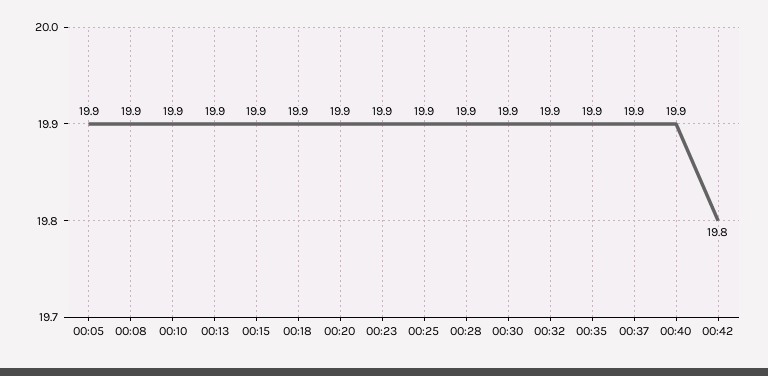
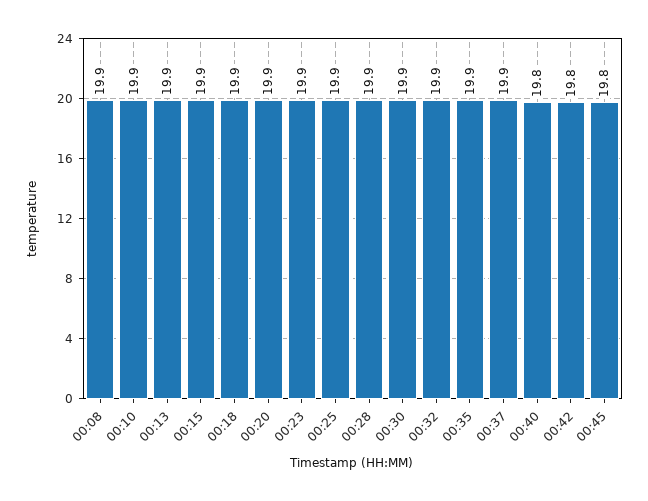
00:05: 19.9 -> none
00:40: 19.9 -> 19.8
00:45: none -> 19.8

